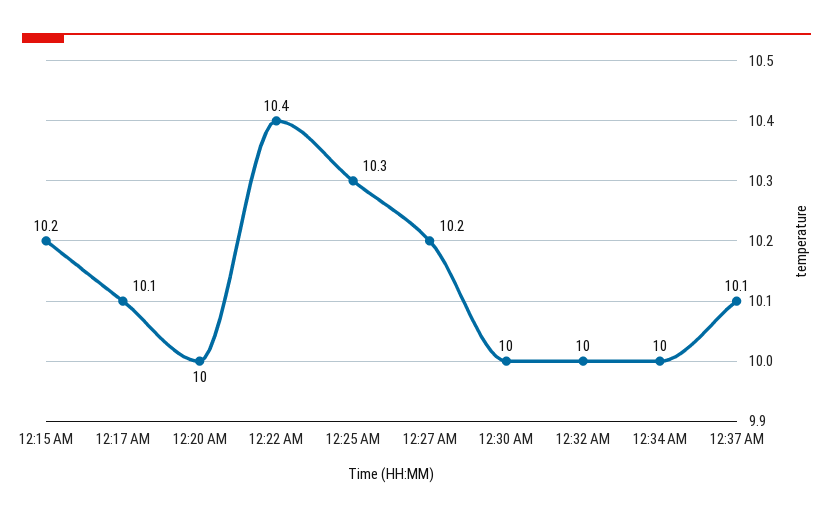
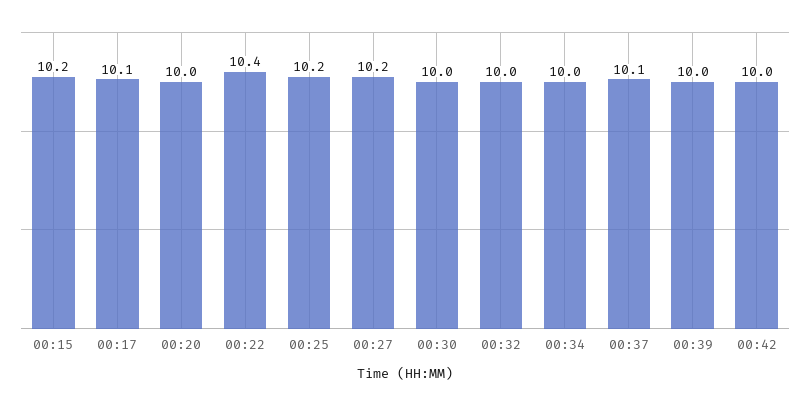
12:25 AM: 10.3 -> 10.2
00:39: none -> 10
00:42: none -> 10

